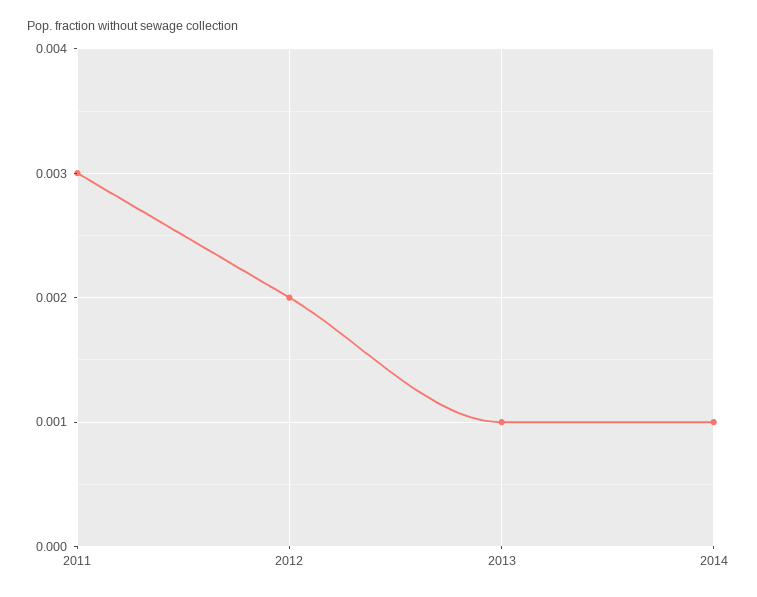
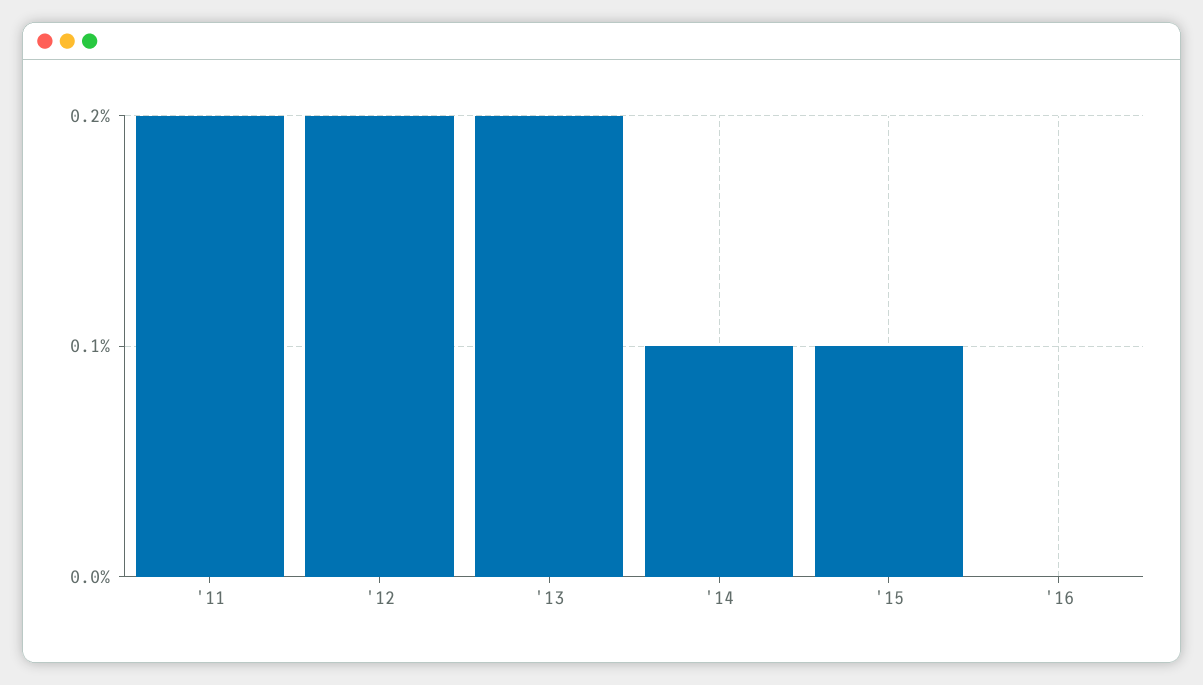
2011: 0.003 -> 0.002
2013: 0.001 -> 0.002
'15: none -> 0.001
'16: none -> 0

